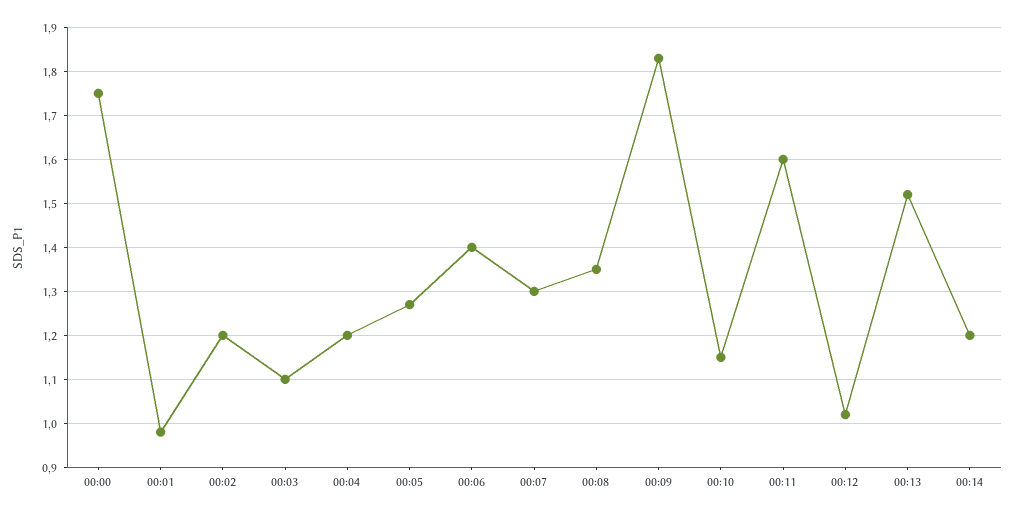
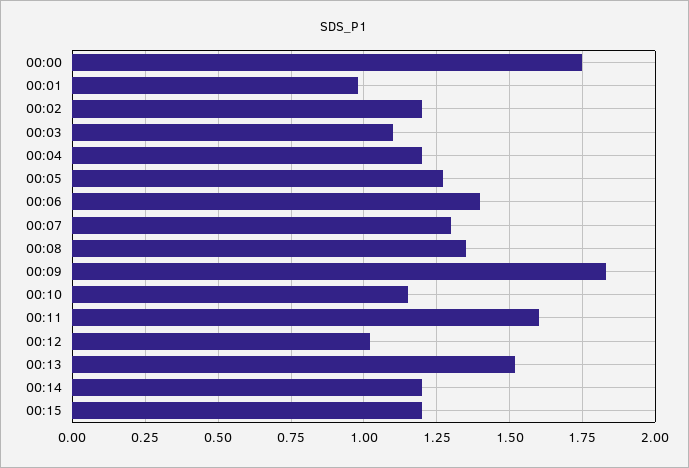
00:15: none -> 1.2

